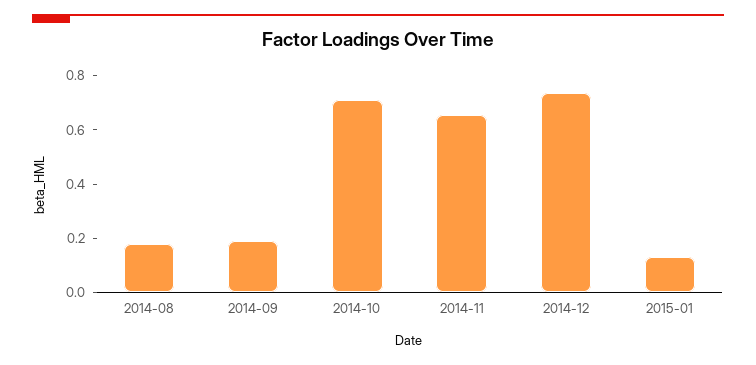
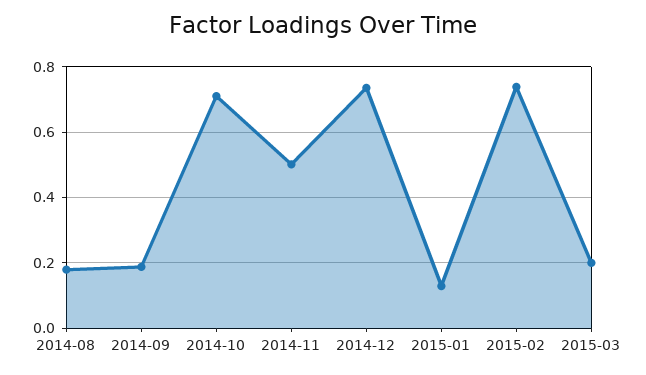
2014-11: 0.65 -> 0.5
2015-02: none -> 0.74
2015-03: none -> 0.2

